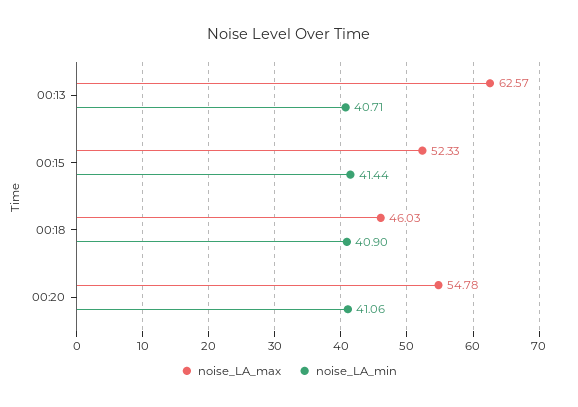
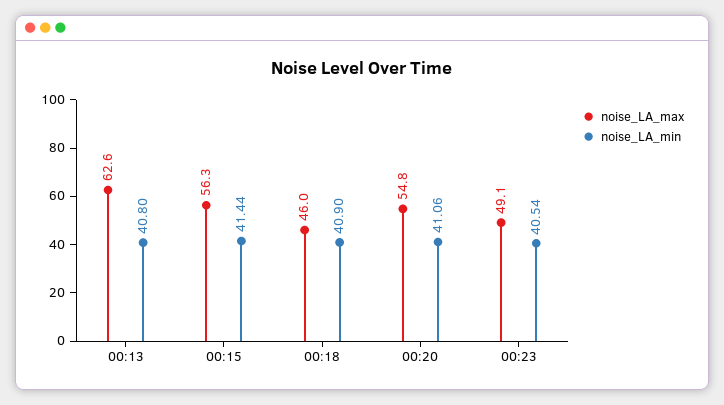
noise_LA_min, 00:13: 40.71 -> 40.8
noise_LA_max, 00:15: 52.33 -> 56.3
noise_LA_max, 00:23: none -> 49.1
noise_LA_min, 00:23: none -> 40.54

